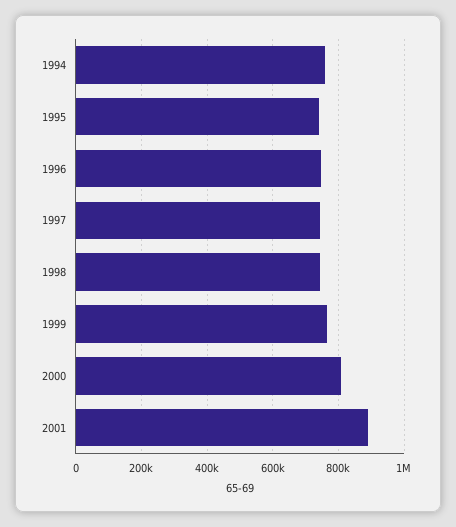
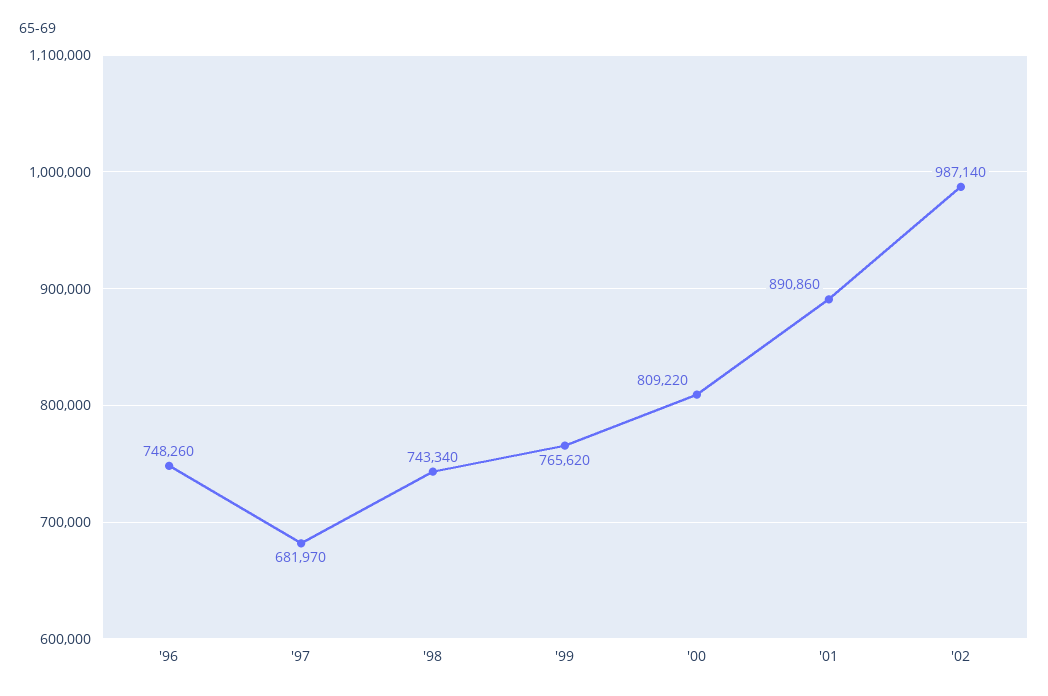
1994: 760000 -> none
1995: 740000 -> none
1997: 740000 -> 681970
'02: none -> 987140

